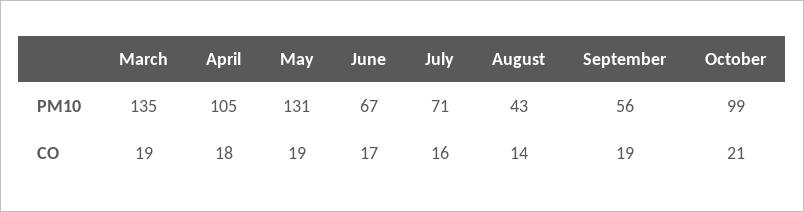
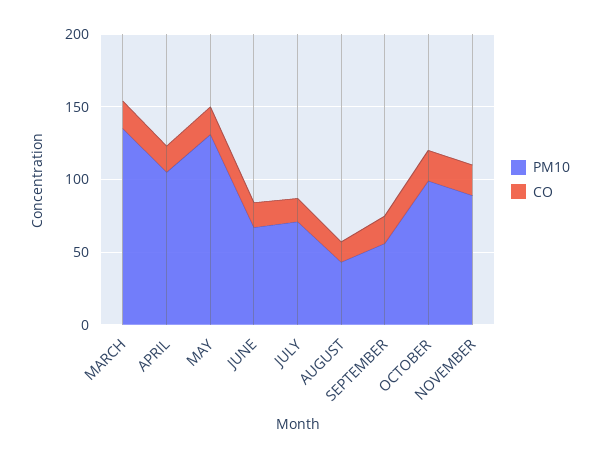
PM10, NOVEMBER: none -> 90
CO, NOVEMBER: none -> 20

